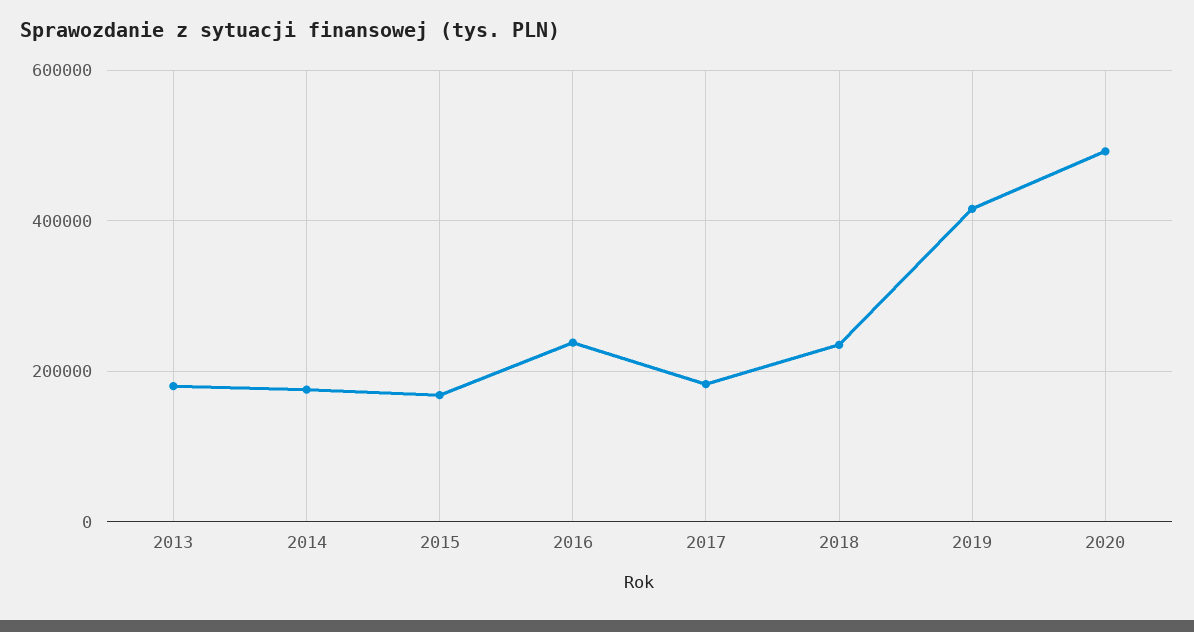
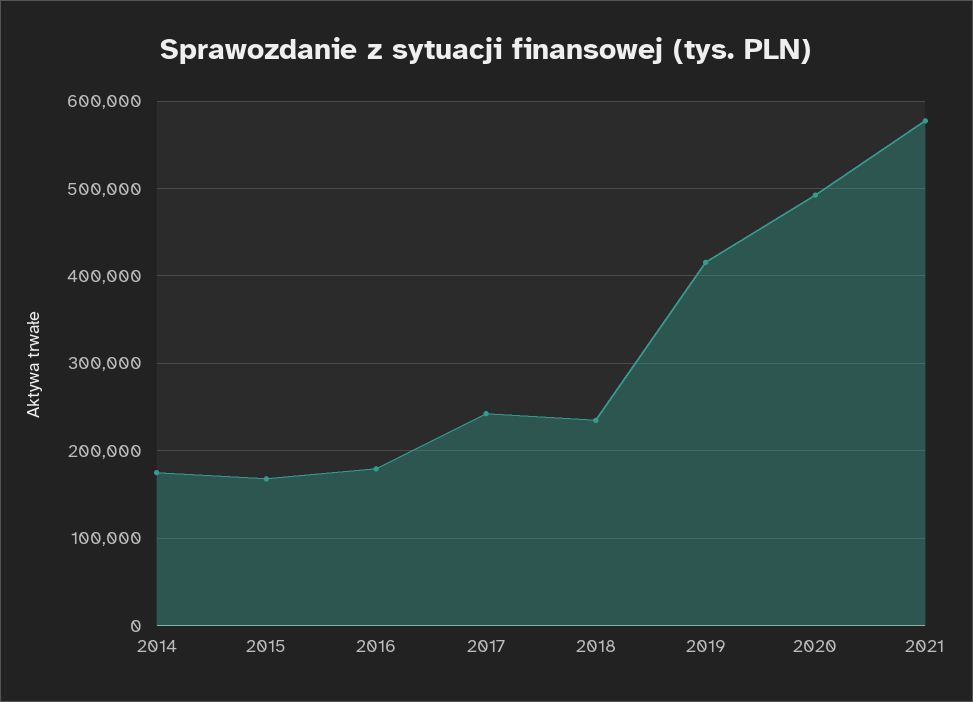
2013: 180000 -> none
2016: 240000 -> 180000
2017: 180000 -> 240000
2021: none -> 580000

